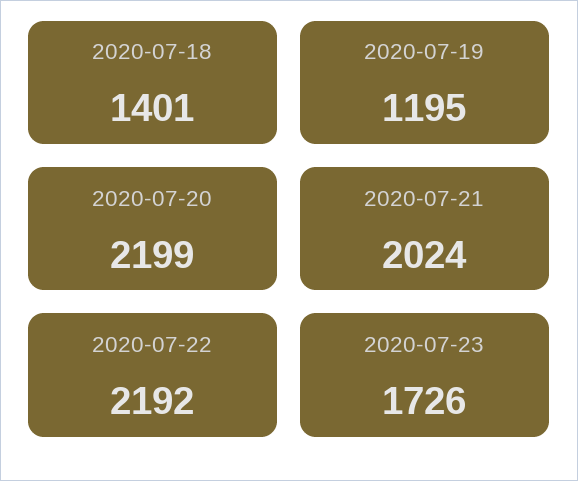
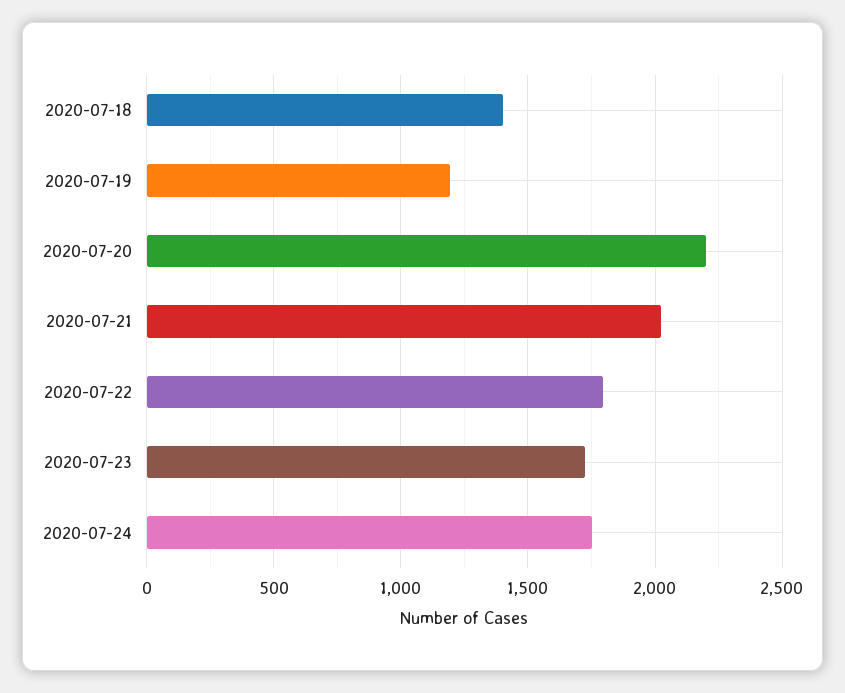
2020-07-22: 2192 -> 1800
2020-07-24: none -> 1750

